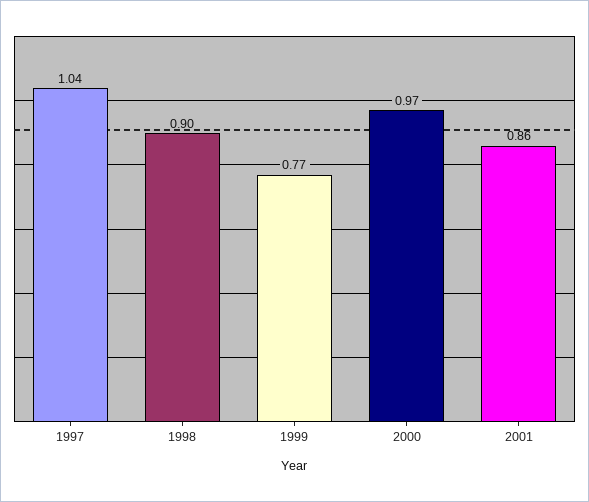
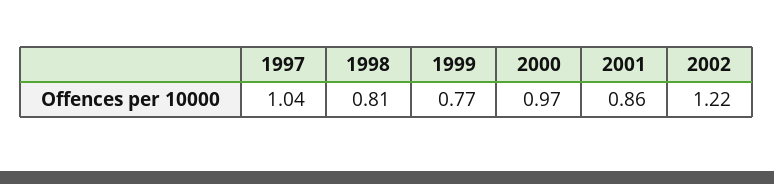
1998: 0.9 -> 0.81
2002: none -> 1.22

